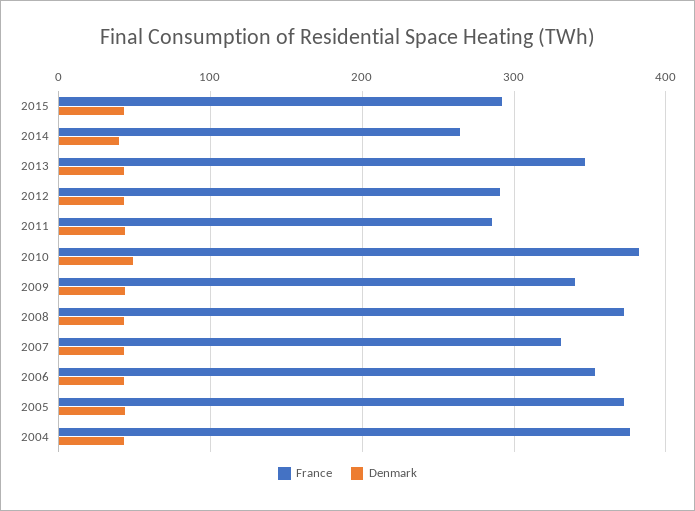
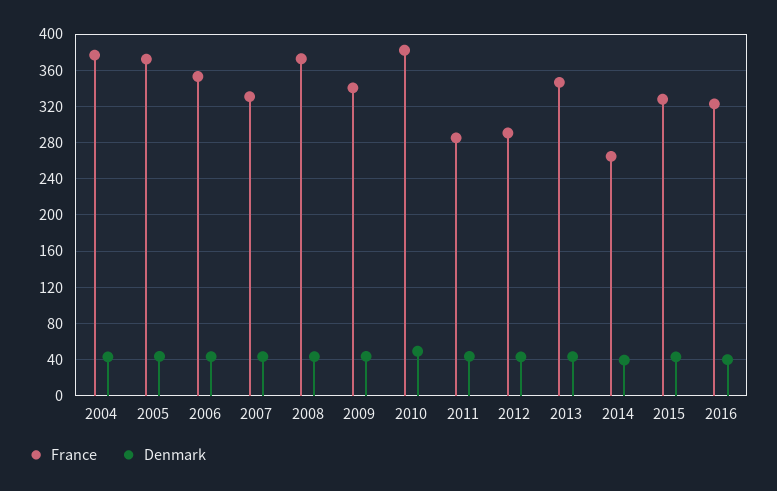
France, 2015: 290 -> 330
France, 2016: none -> 320
Denmark, 2016: none -> 40

